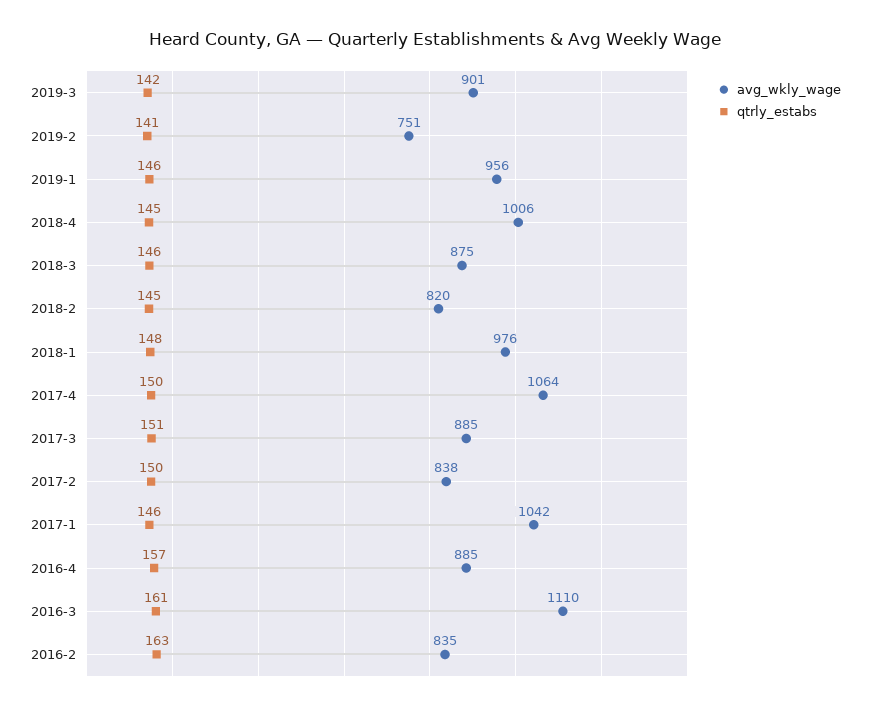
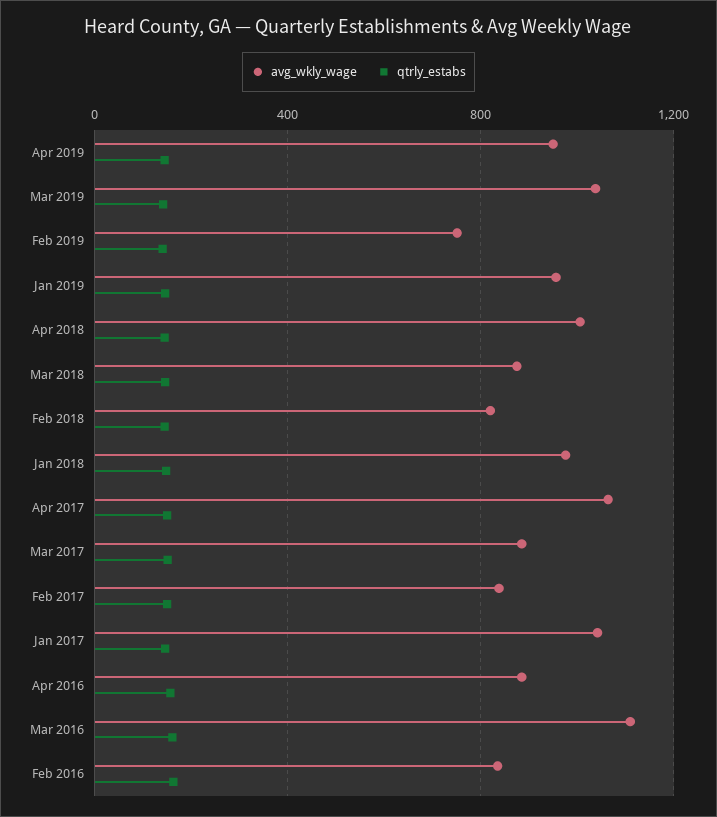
avg_wkly_wage, 2019-3: 901 -> 1050
avg_wkly_wage, Apr 2019: none -> 950
qtrly_estabs, Apr 2019: none -> 150

